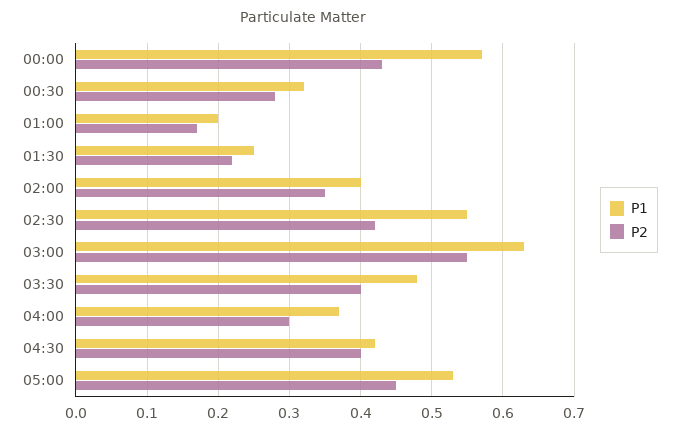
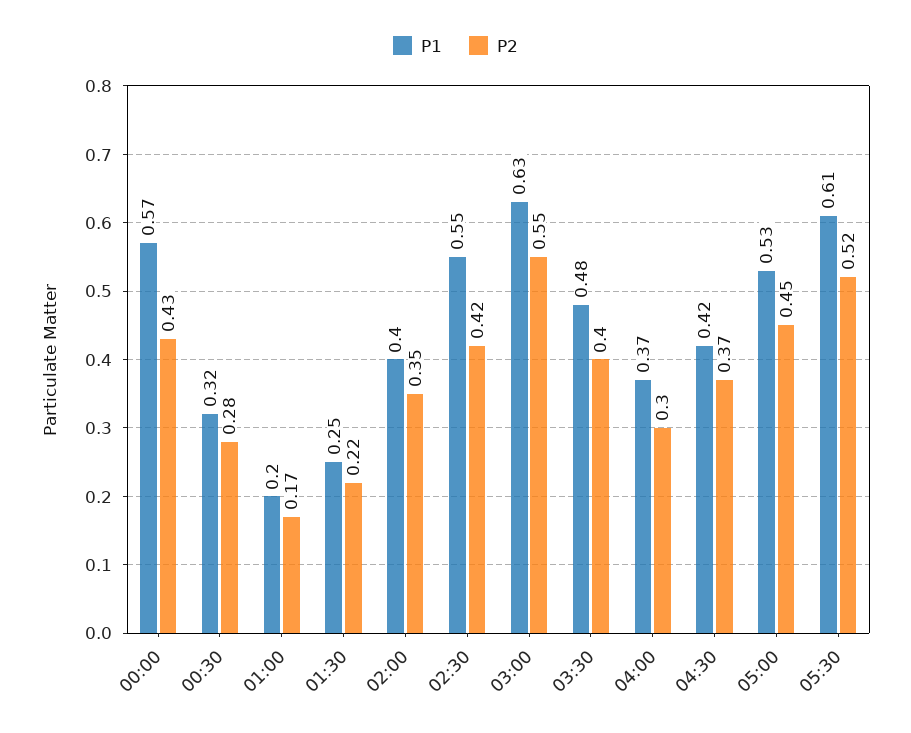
P2, 04:30: 0.4 -> 0.37
P1, 05:30: none -> 0.61
P2, 05:30: none -> 0.52

